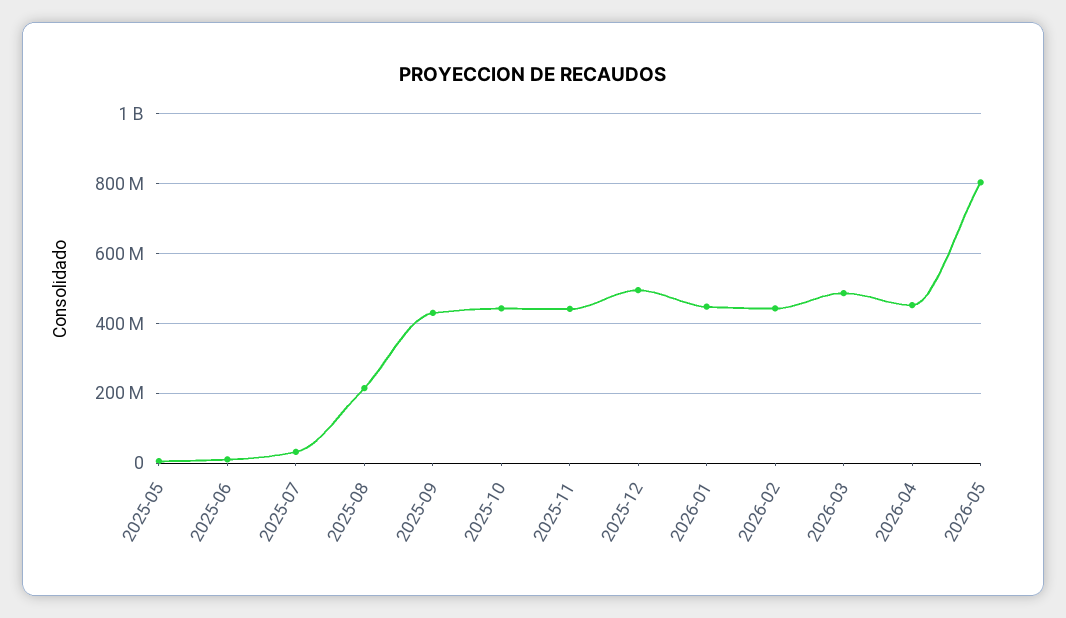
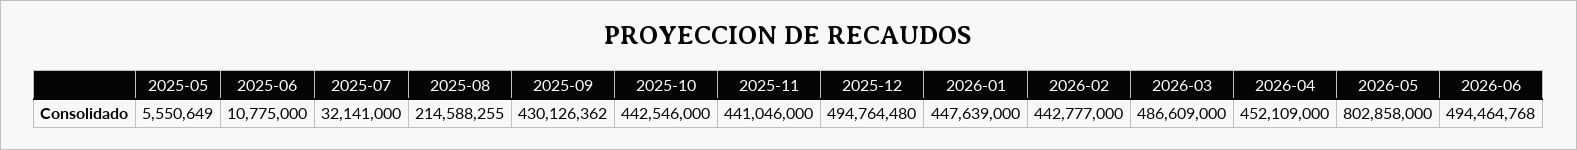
2026-06: none -> 494464768

